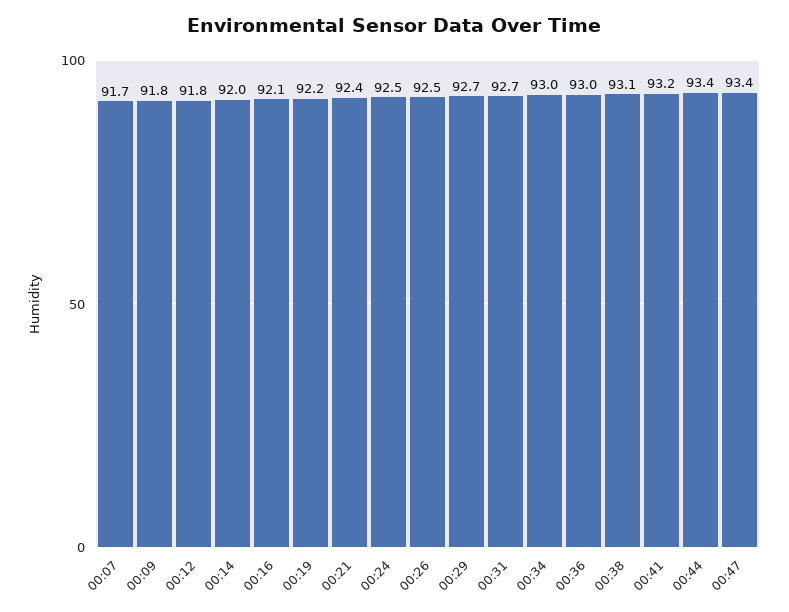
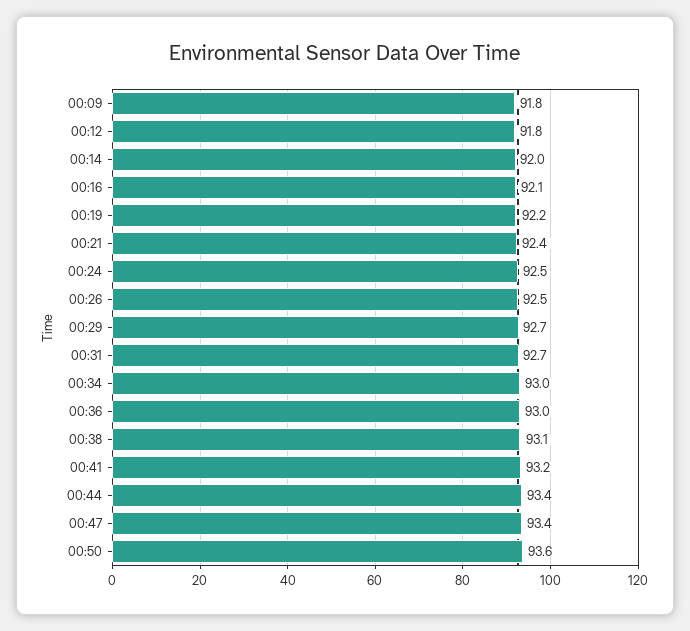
00:07: 91.7 -> none
00:50: none -> 93.6

